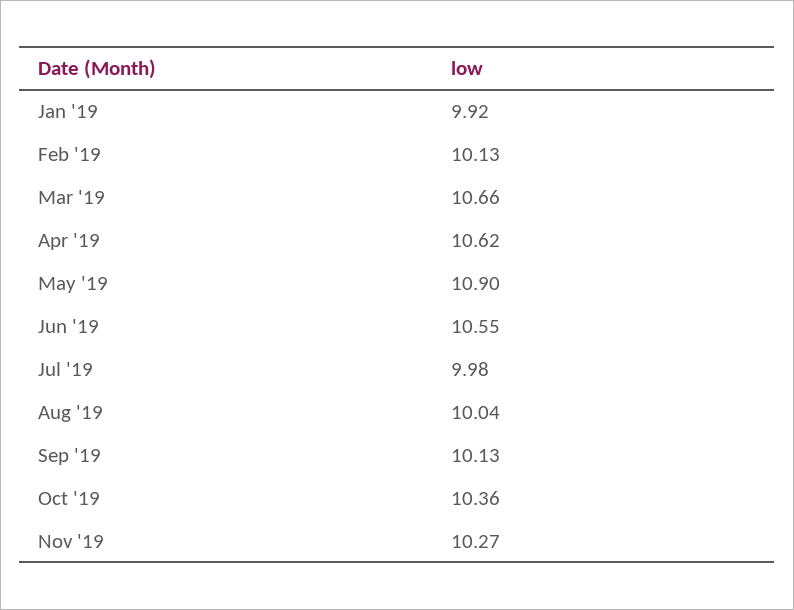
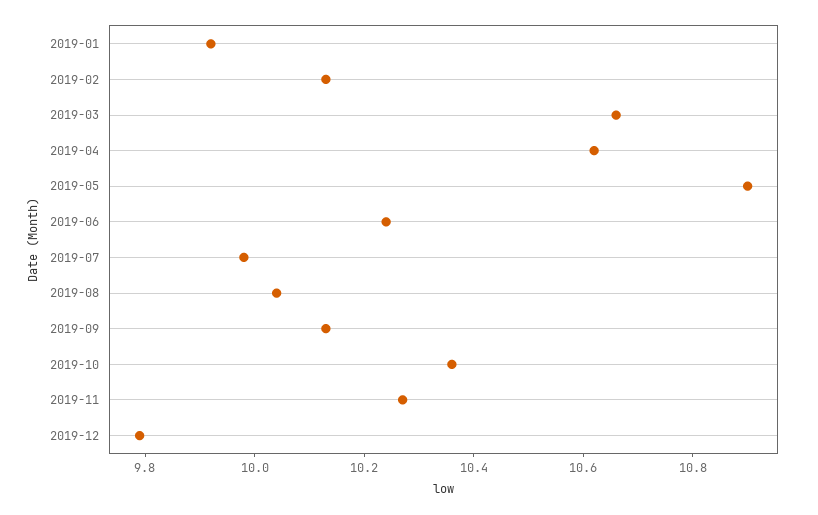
Jun '19: 10.55 -> 10.25
2019-12: none -> 9.8

